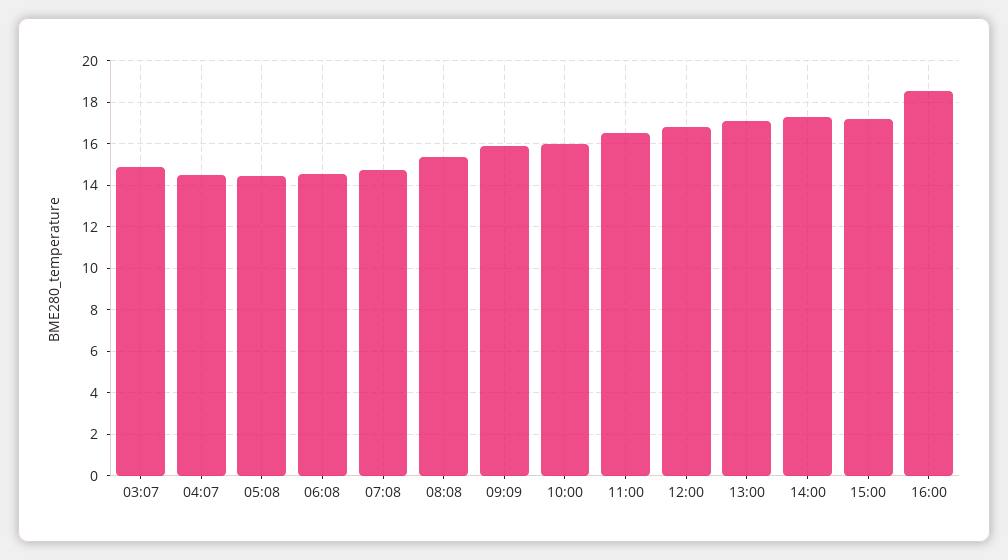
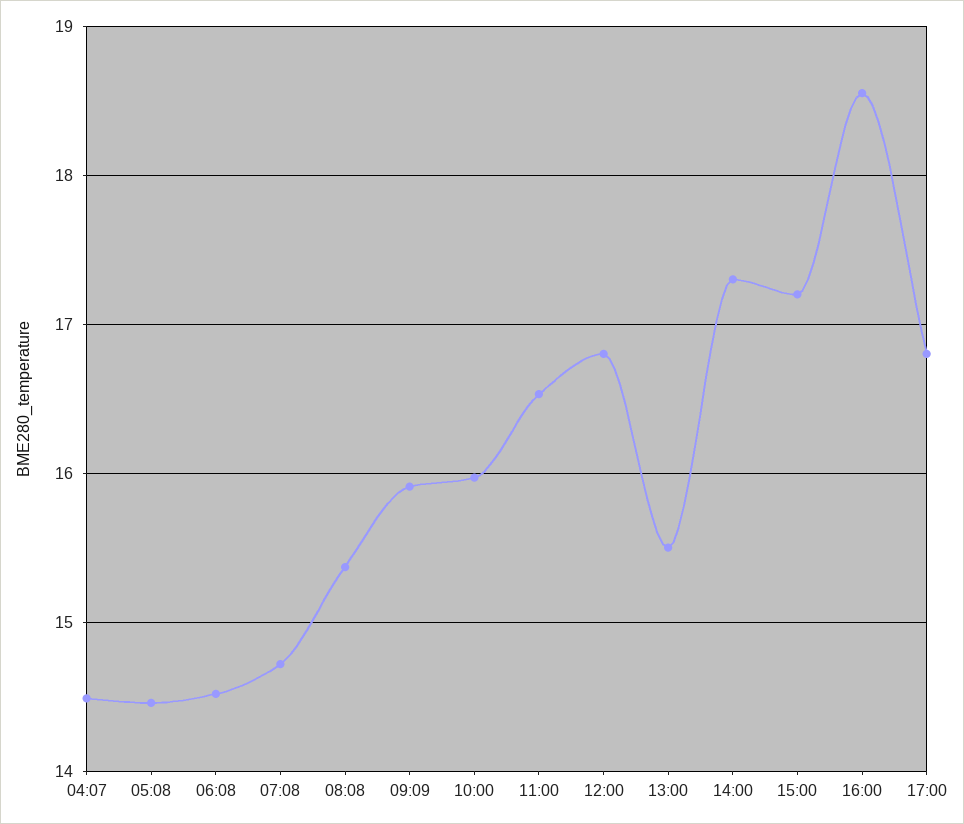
03:07: 15 -> none
13:00: 17 -> 15.5
17:00: none -> 16.8

